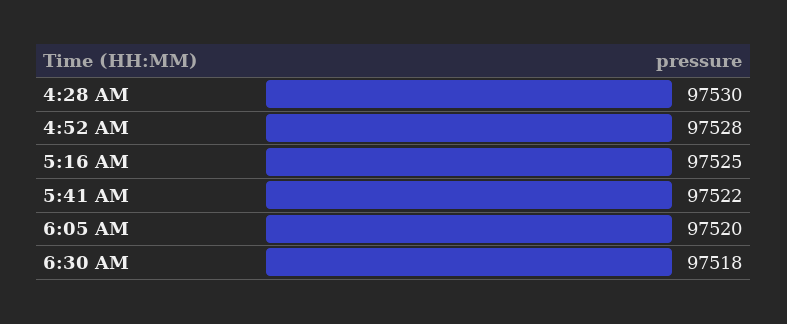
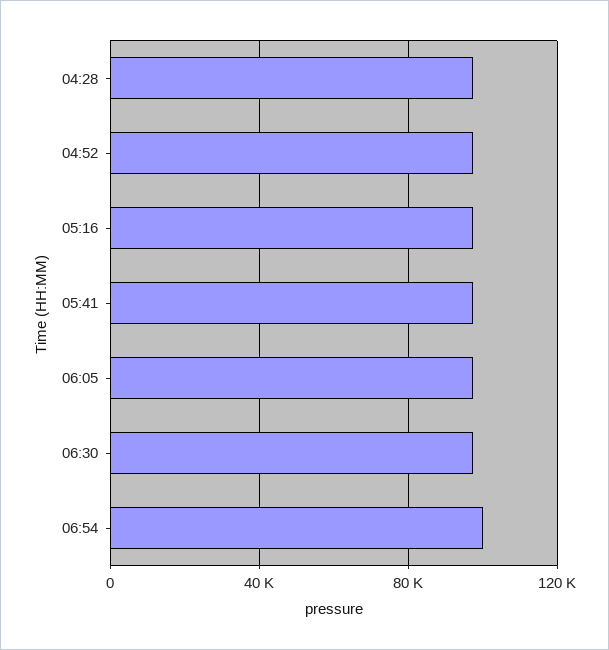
06:54: none -> 100000

